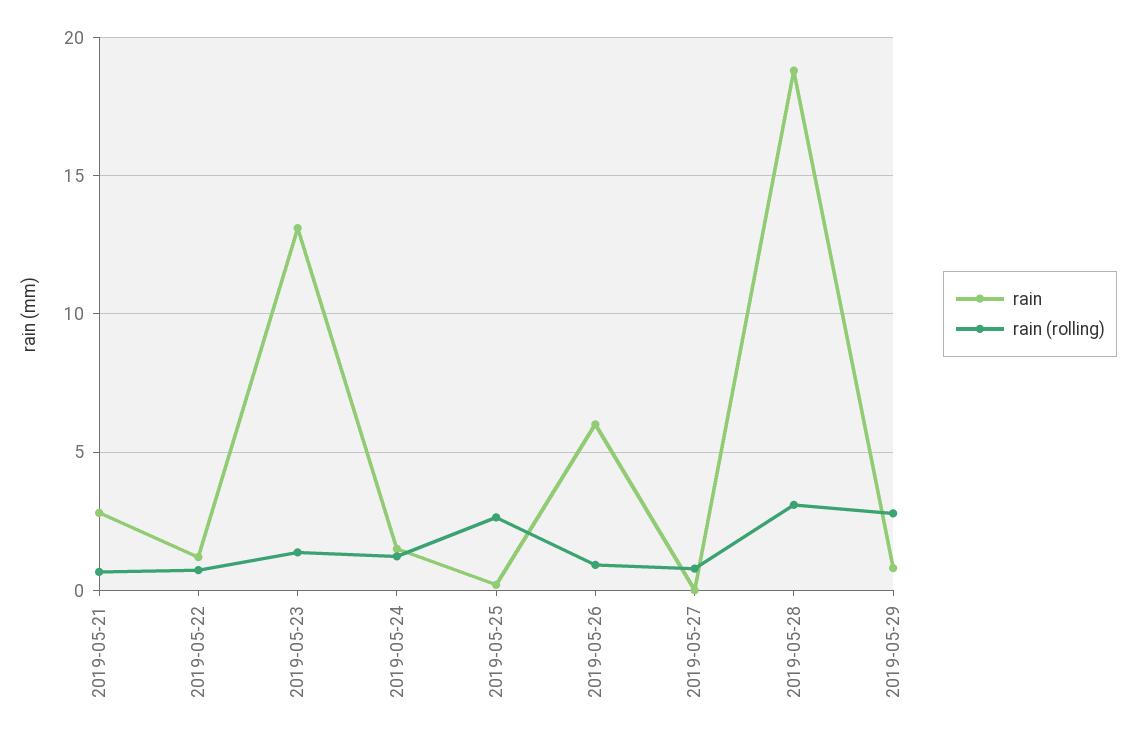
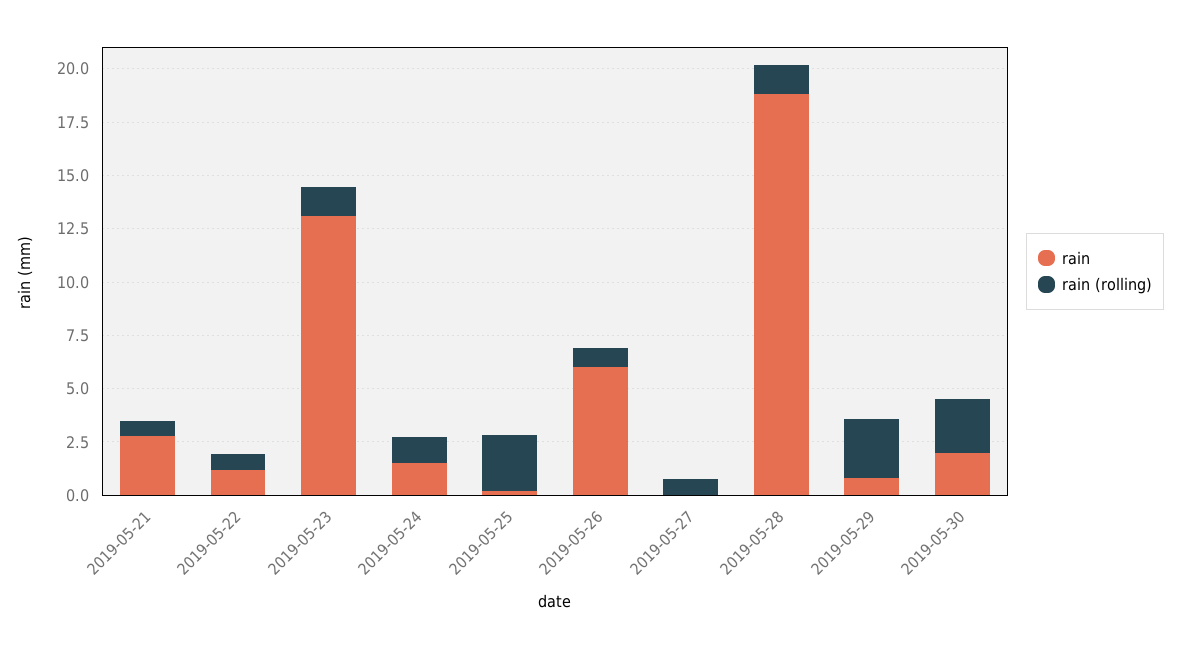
rain (rolling), 2019-05-28: 3 -> 1.5
rain, 2019-05-30: none -> 2
rain (rolling), 2019-05-30: none -> 2.5

